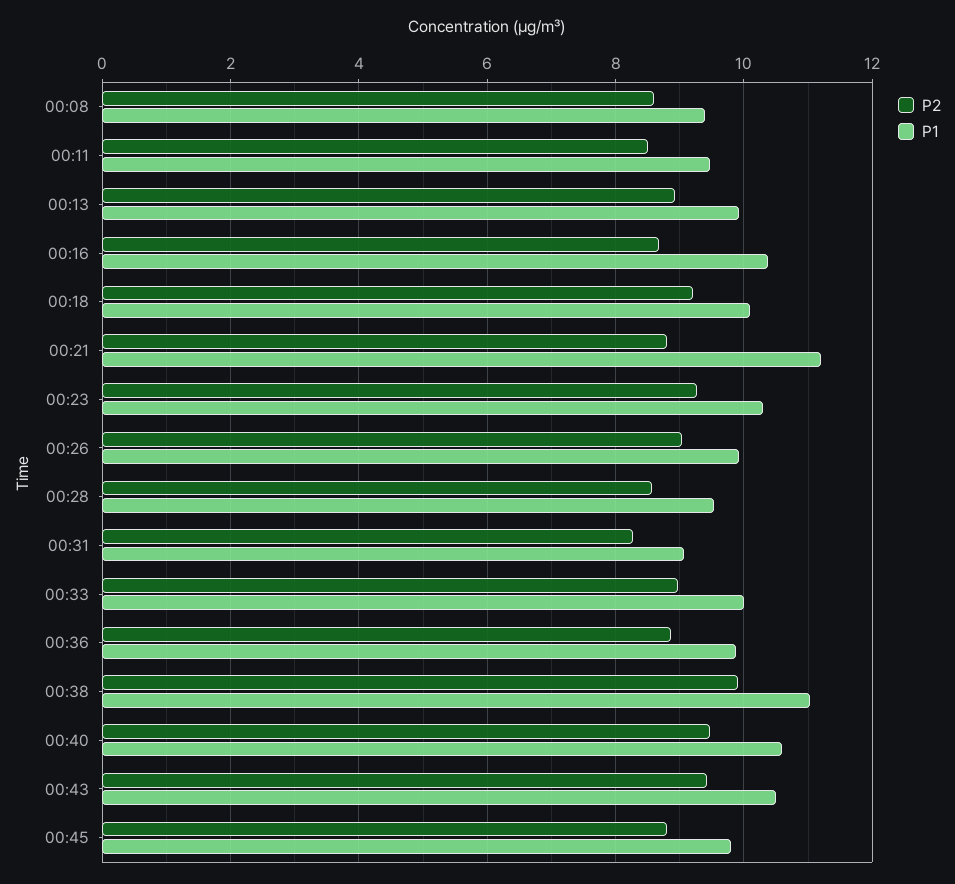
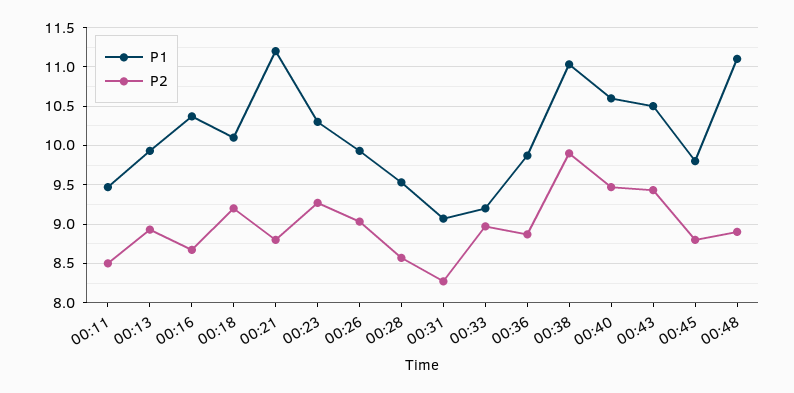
P2, 00:08: 8.6 -> none
P1, 00:08: 9.4 -> none
P1, 00:33: 10 -> 9.2
P1, 00:48: none -> 11.1
P2, 00:48: none -> 8.9

